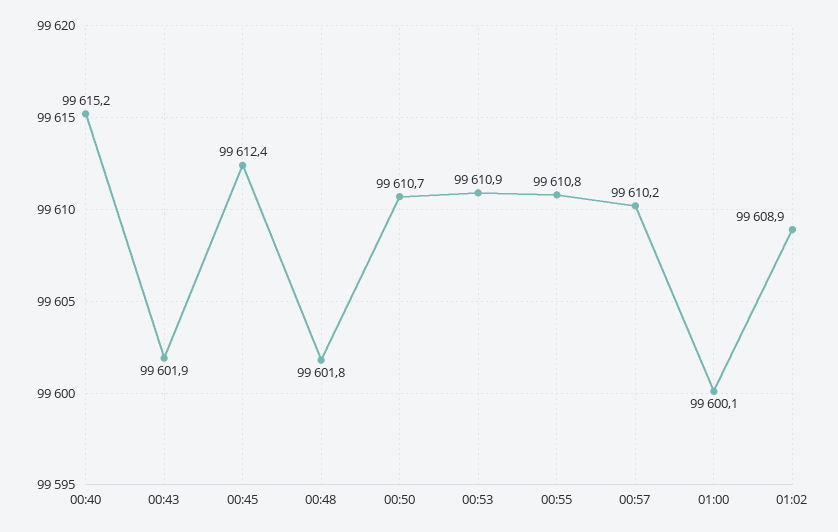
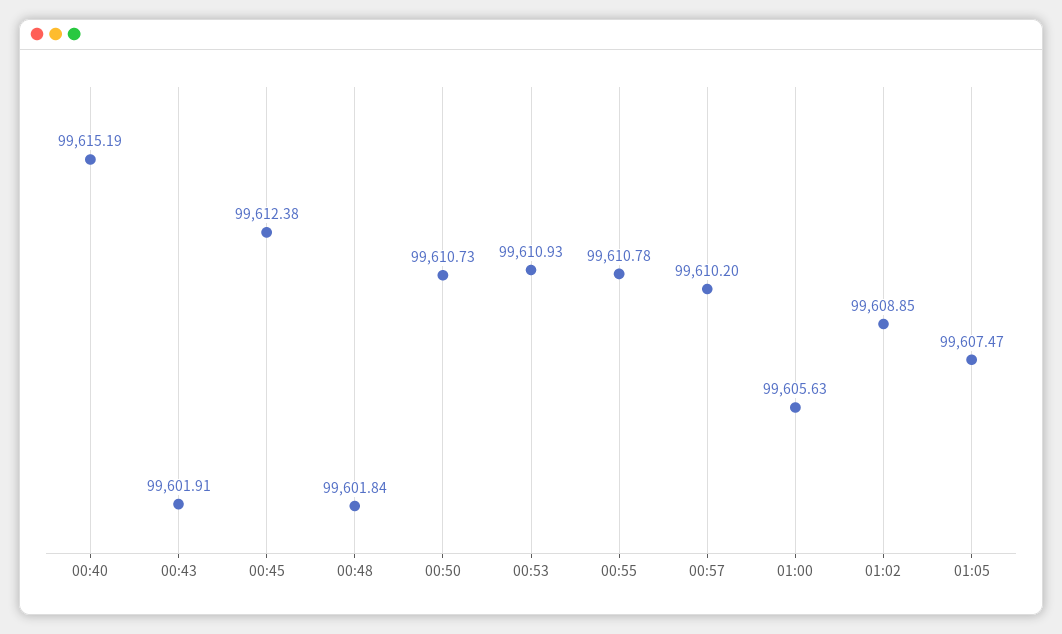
01:00: 99600.1 -> 99605.63
01:05: none -> 99607.47

